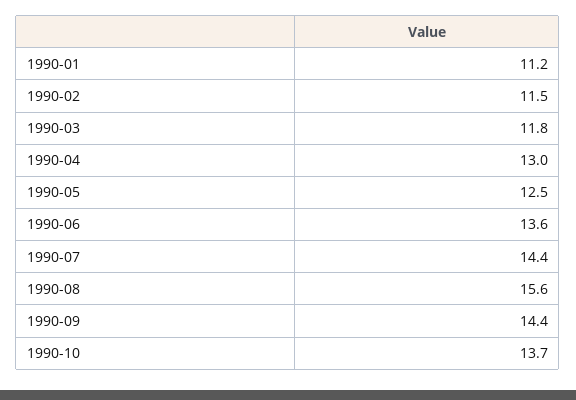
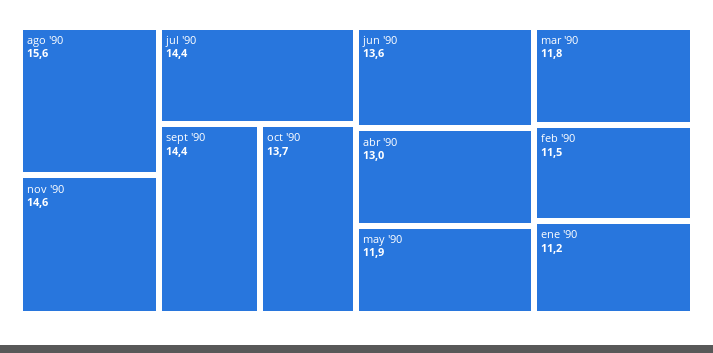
1990-05: 12.5 -> 11.9
nov '90: none -> 14.6

